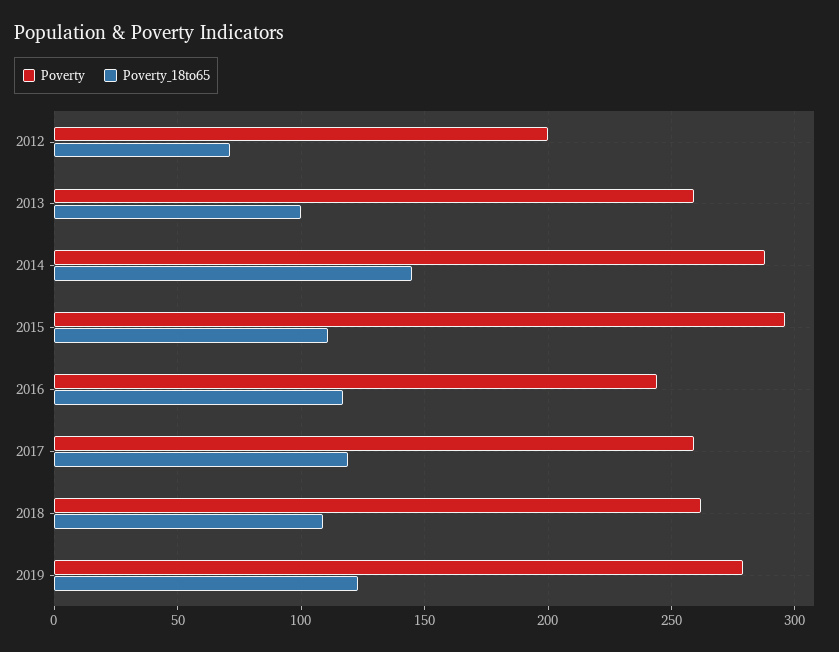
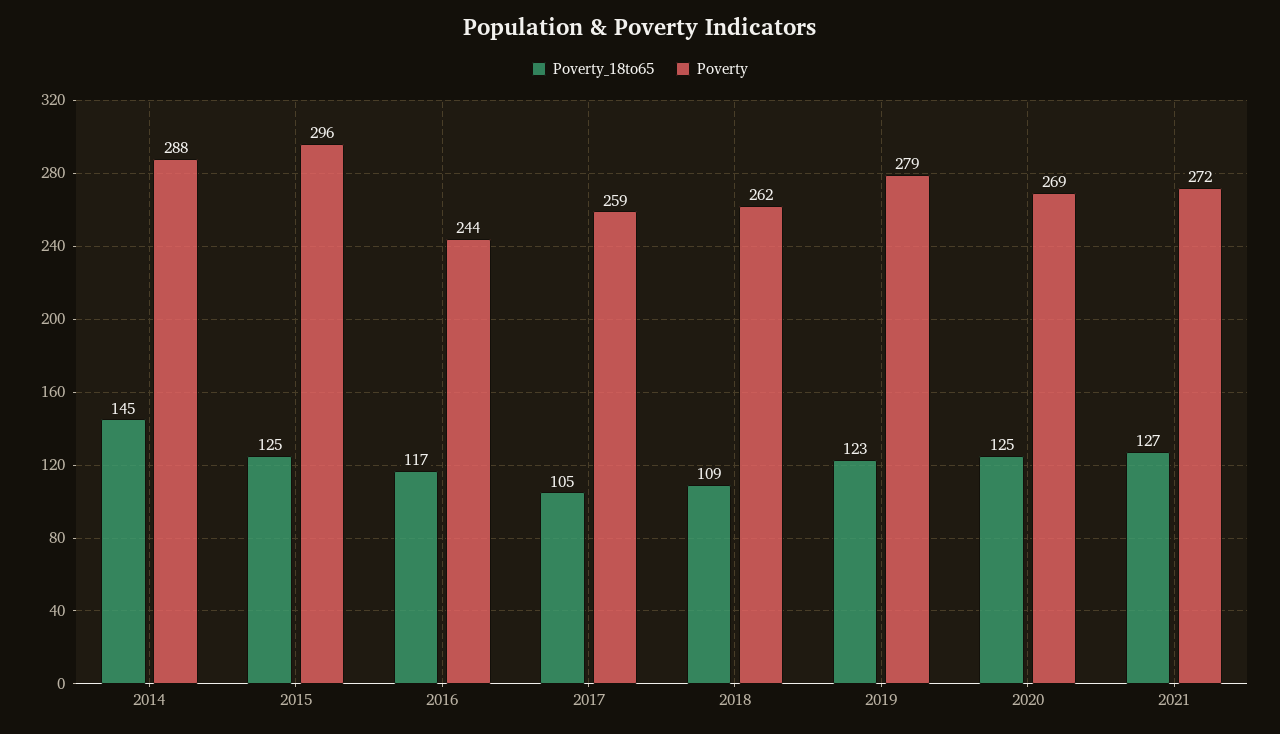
Poverty, 2012: 200 -> none
Poverty_18to65, 2012: 70 -> none
Poverty, 2013: 260 -> none
Poverty_18to65, 2013: 100 -> none
Poverty_18to65, 2015: 110 -> 125
Poverty_18to65, 2017: 120 -> 105
Poverty_18to65, 2020: none -> 125
Poverty, 2020: none -> 269
Poverty_18to65, 2021: none -> 127
Poverty, 2021: none -> 272

